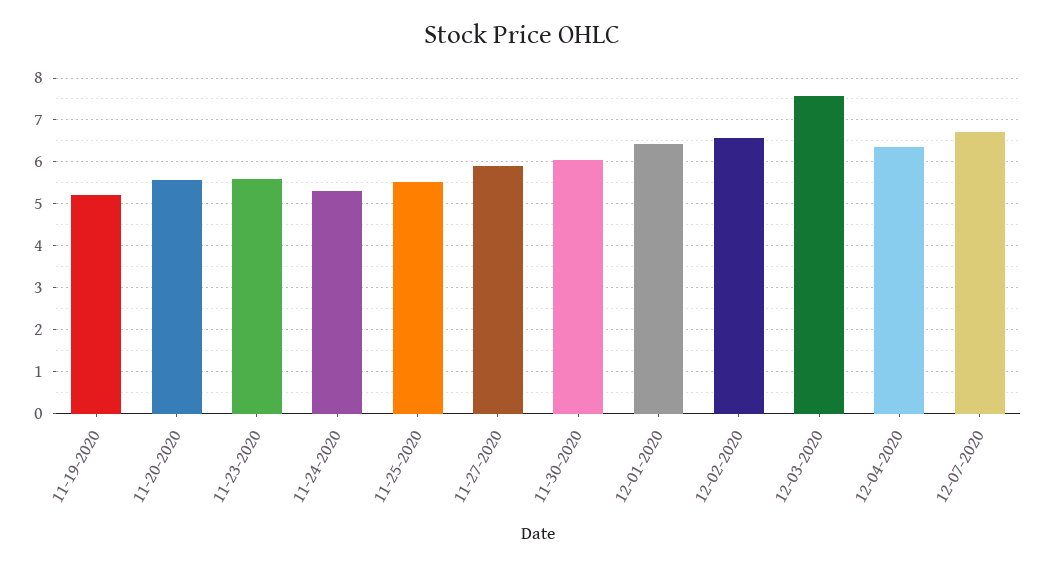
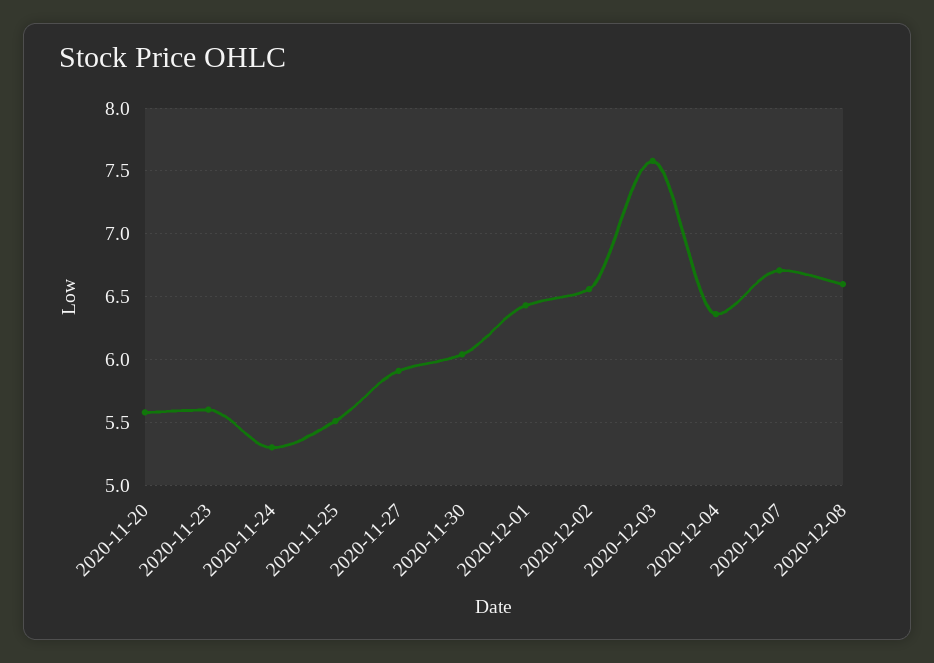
11-19-2020: 5.2 -> none
2020-12-08: none -> 6.6

